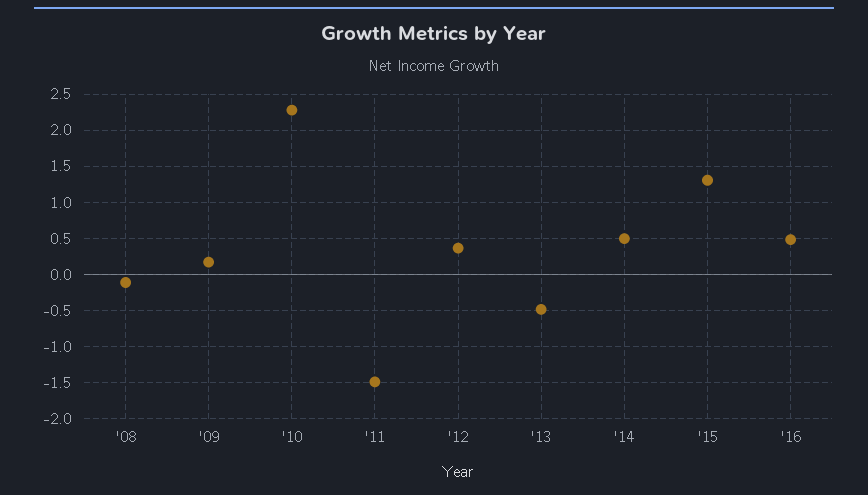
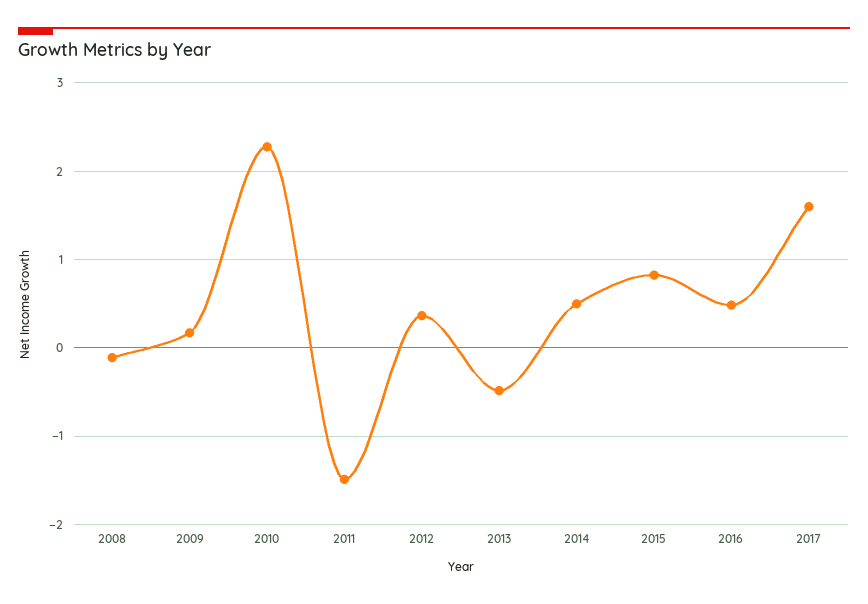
'15: 1.3 -> 0.8
2017: none -> 1.6

